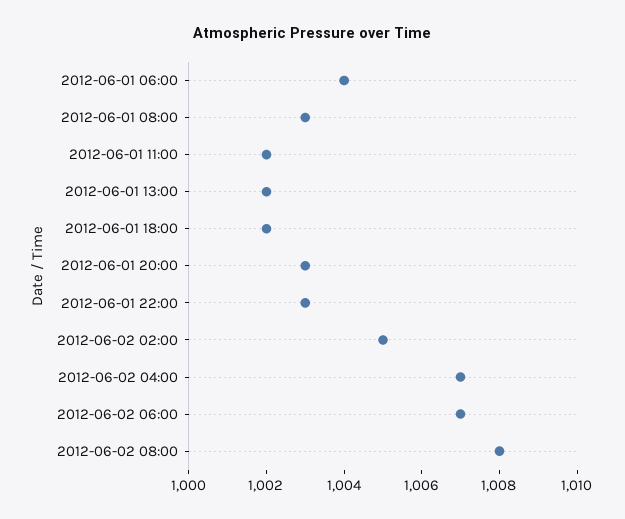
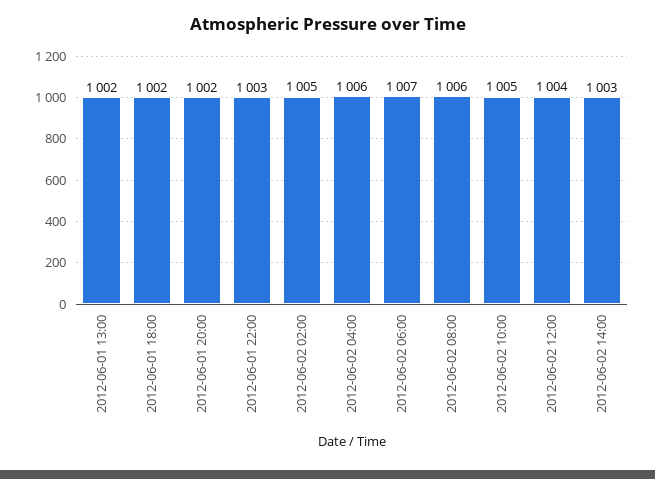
2012-06-01 06:00: 1004 -> none
2012-06-01 08:00: 1003 -> none
2012-06-01 11:00: 1002 -> none
2012-06-01 20:00: 1003 -> 1002
2012-06-02 04:00: 1007 -> 1006
2012-06-02 08:00: 1008 -> 1006
2012-06-02 10:00: none -> 1005
2012-06-02 12:00: none -> 1004
2012-06-02 14:00: none -> 1003

